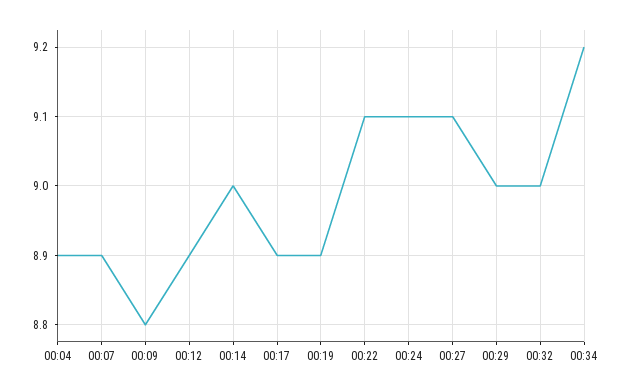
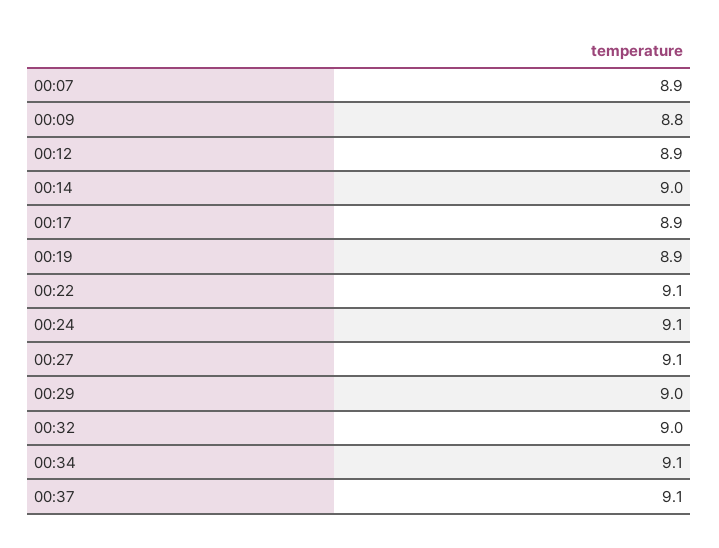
00:04: 8.9 -> none
00:34: 9.2 -> 9.1
00:37: none -> 9.1

